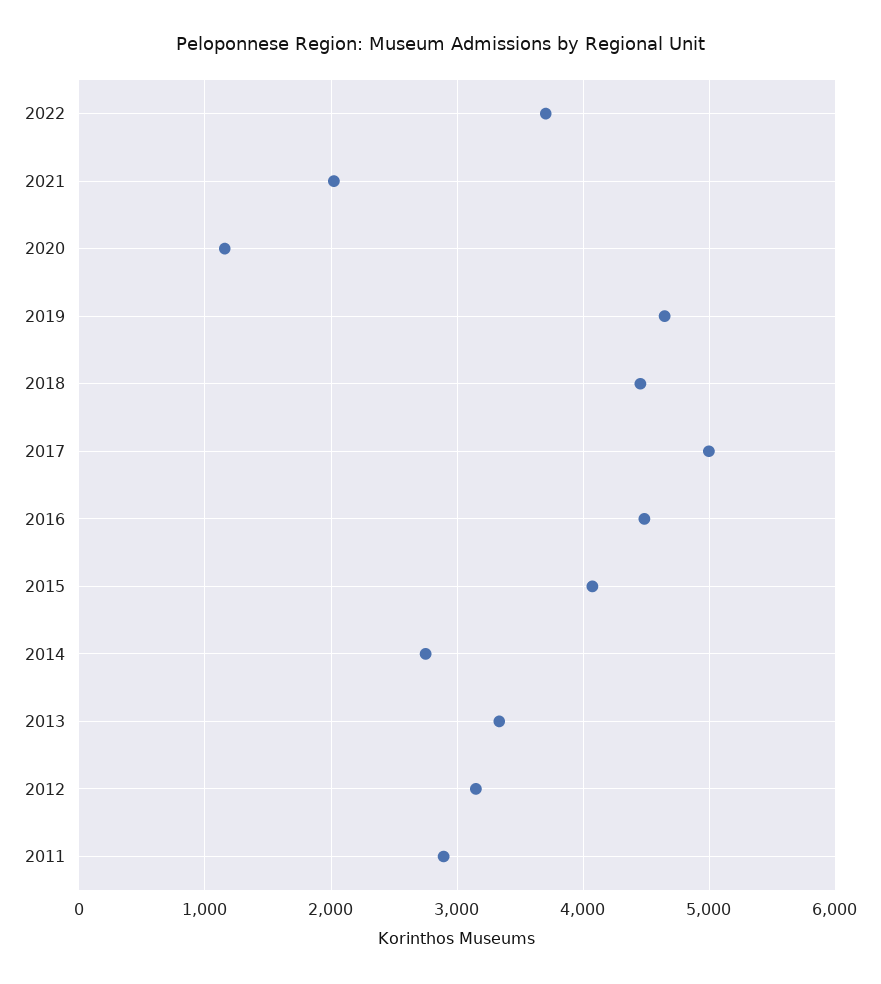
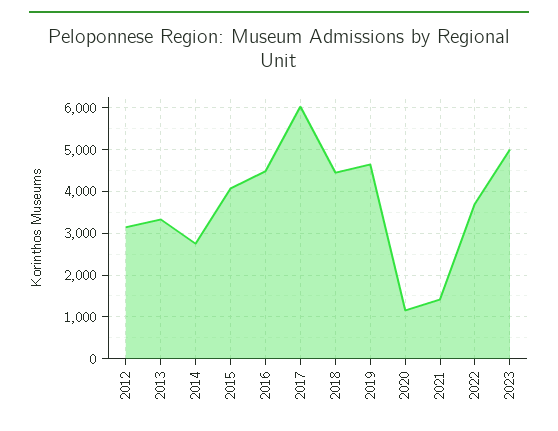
2021: 2000 -> 1400
2017: 5000 -> 6000
2011: 2900 -> none
2023: none -> 5000

